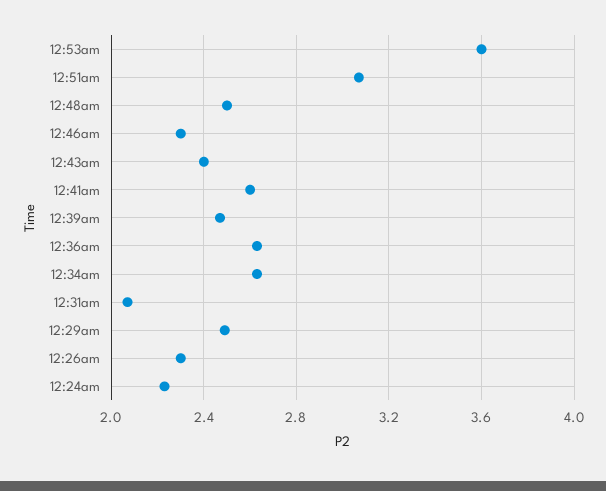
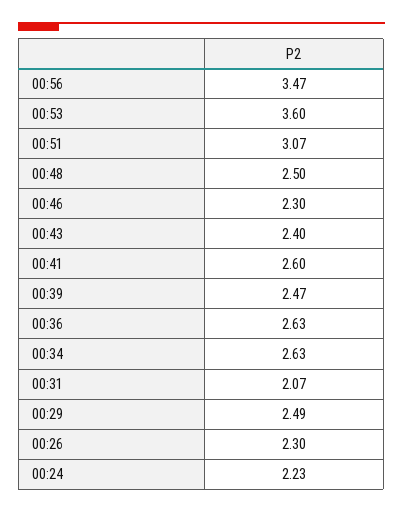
00:56: none -> 3.47

